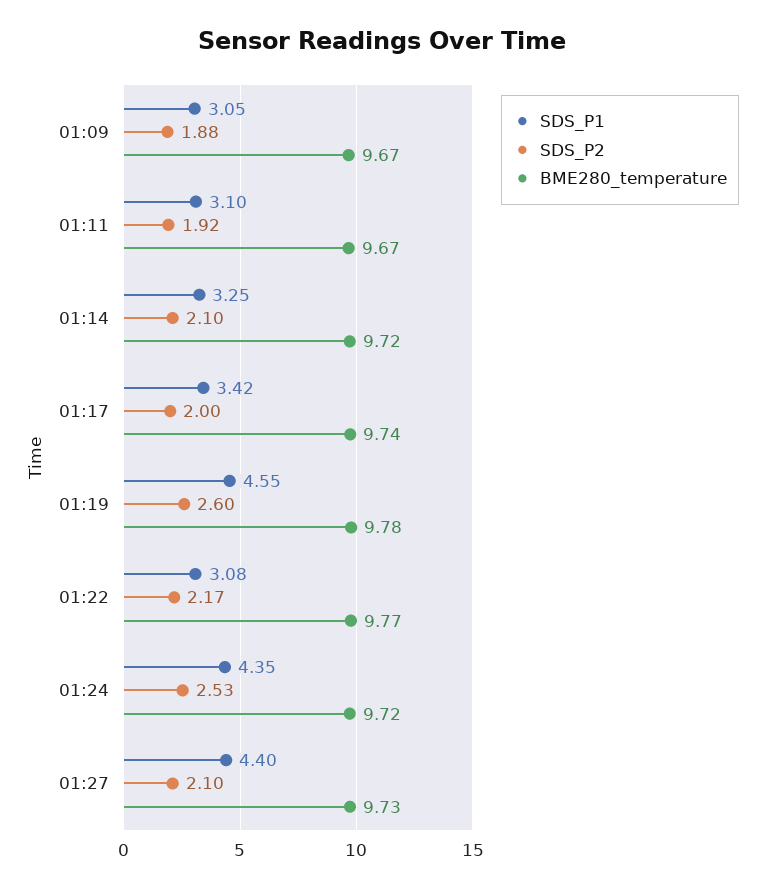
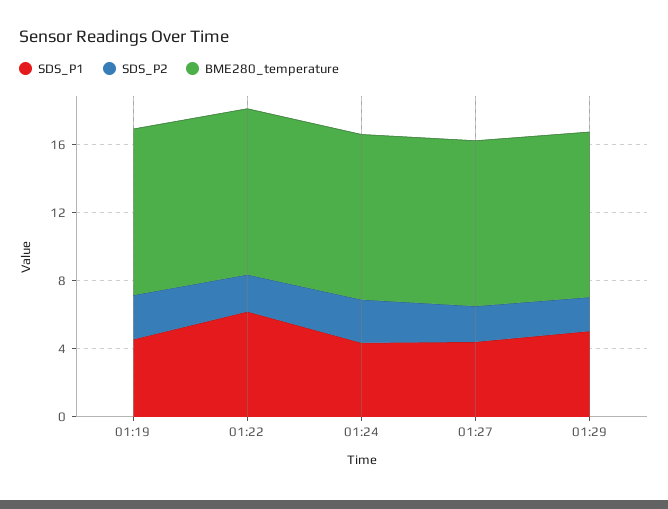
SDS_P1, 01:09: 3.05 -> none
SDS_P2, 01:09: 1.88 -> none
BME280_temperature, 01:09: 9.67 -> none
SDS_P1, 01:11: 3.1 -> none
SDS_P2, 01:11: 1.92 -> none
BME280_temperature, 01:11: 9.67 -> none
SDS_P1, 01:14: 3.25 -> none
SDS_P2, 01:14: 2.1 -> none
BME280_temperature, 01:14: 9.72 -> none
SDS_P1, 01:17: 3.42 -> none
SDS_P2, 01:17: 2 -> none
BME280_temperature, 01:17: 9.74 -> none
SDS_P1, 01:22: 3.08 -> 6
SDS_P1, 01:29: none -> 5
SDS_P2, 01:29: none -> 2
BME280_temperature, 01:29: none -> 10

